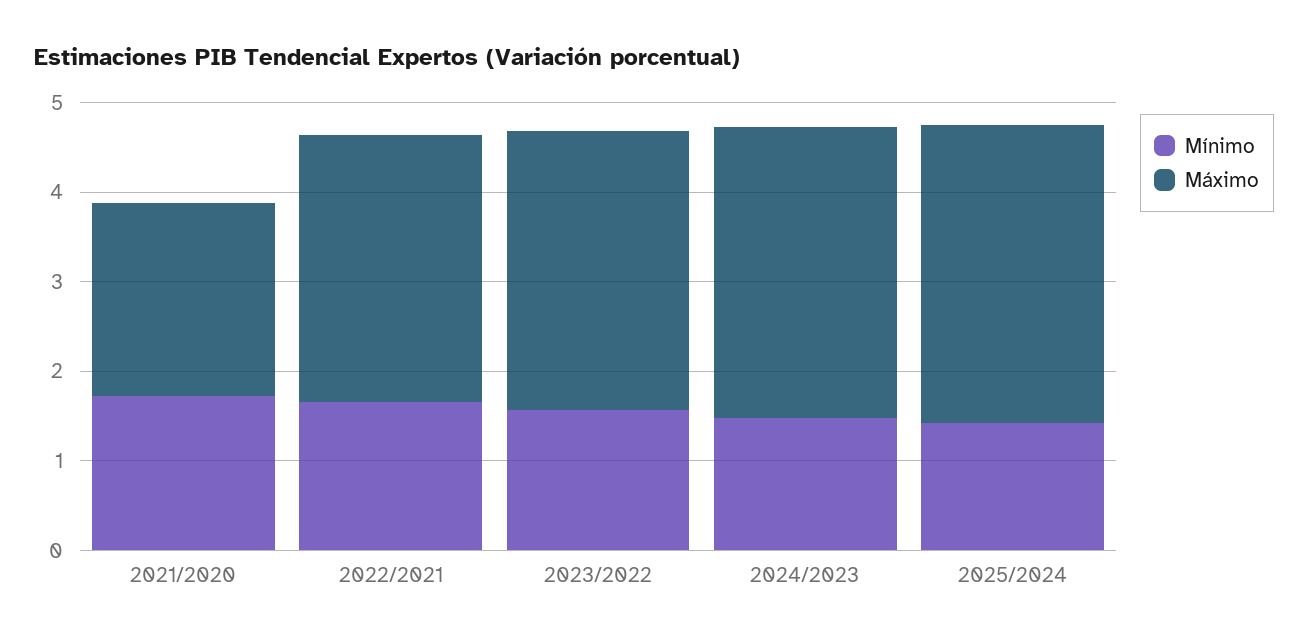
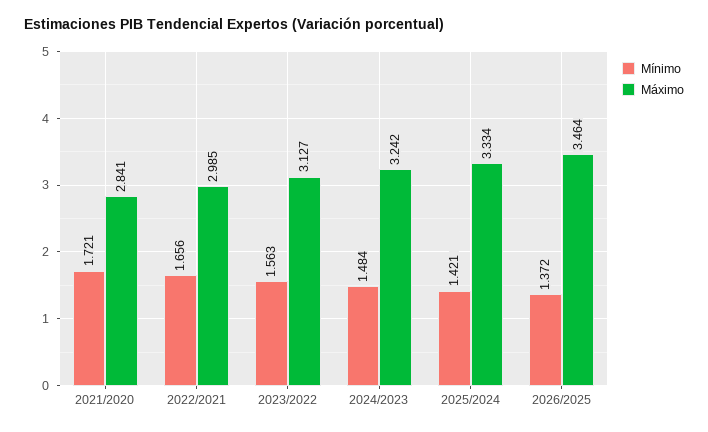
Máximo, 2021/2020: 2.2 -> 2.841
Mínimo, 2026/2025: none -> 1.372
Máximo, 2026/2025: none -> 3.464

